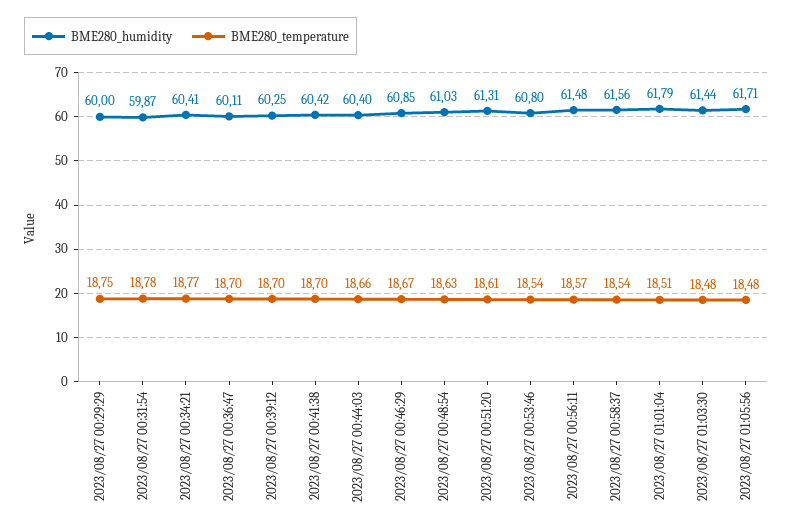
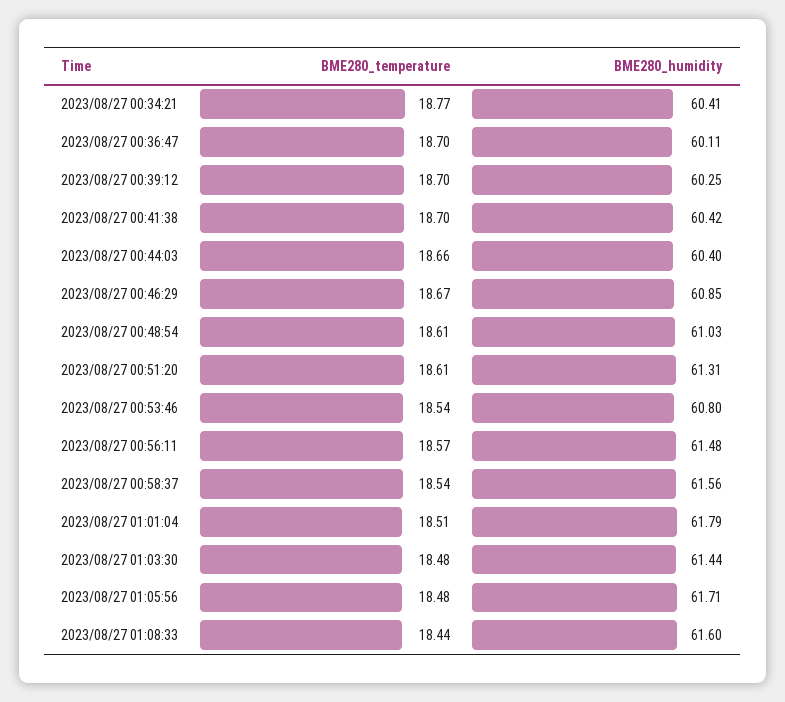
BME280_humidity, 2023/08/27 00:29:29: 60 -> none
BME280_temperature, 2023/08/27 00:29:29: 18.75 -> none
BME280_humidity, 2023/08/27 00:31:54: 59.87 -> none
BME280_temperature, 2023/08/27 00:31:54: 18.78 -> none
BME280_temperature, 2023/08/27 00:48:54: 18.63 -> 18.61
BME280_temperature, 2023/08/27 01:08:33: none -> 18.44
BME280_humidity, 2023/08/27 01:08:33: none -> 61.6

